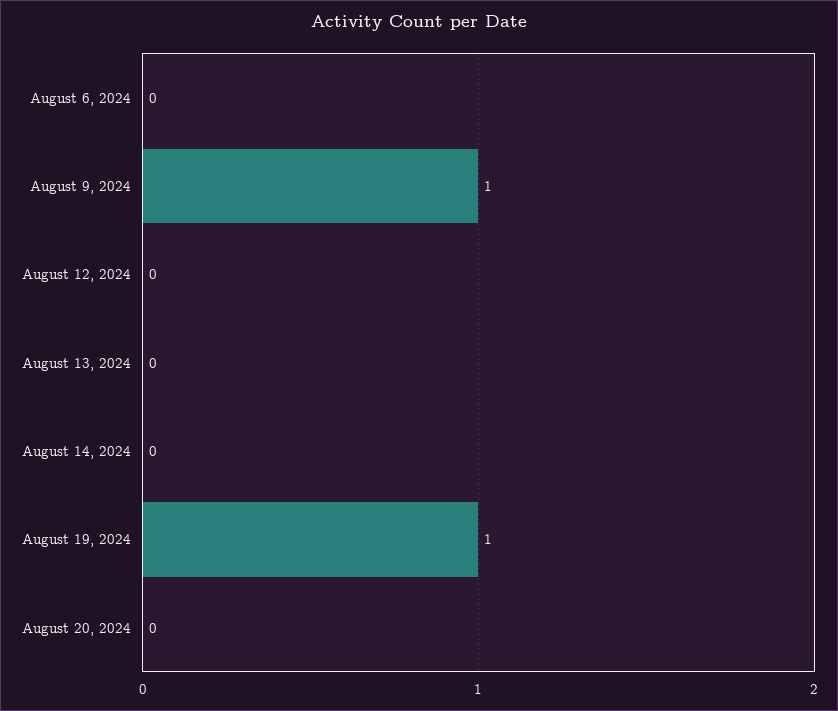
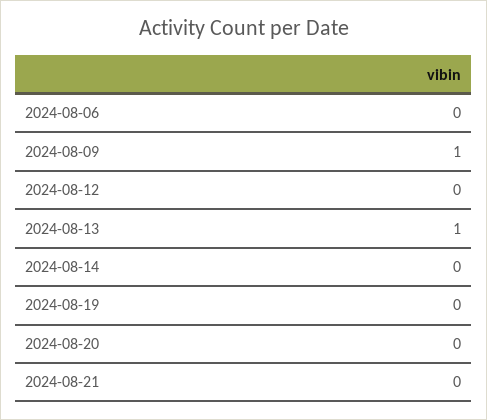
August 13, 2024: 0 -> 1
August 19, 2024: 1 -> 0
2024-08-21: none -> 0

